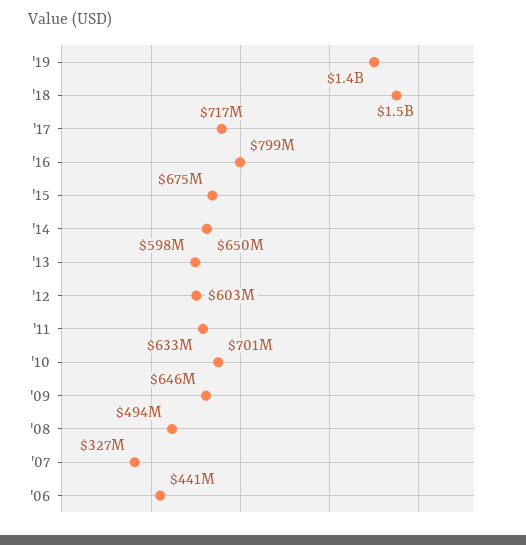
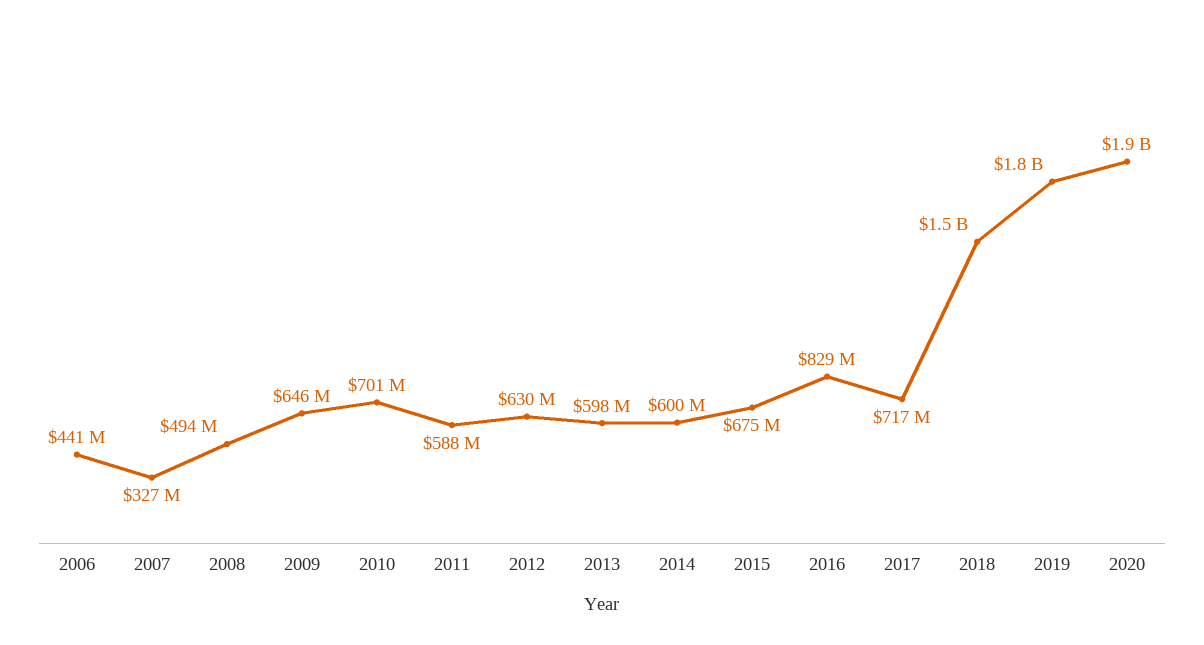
'19: 1400000000 -> 1800000000
'16: 799000000 -> 829000000
'14: 650000000 -> 600000000
'12: 603000000 -> 630000000
'11: 633000000 -> 588000000
2020: none -> 1900000000

